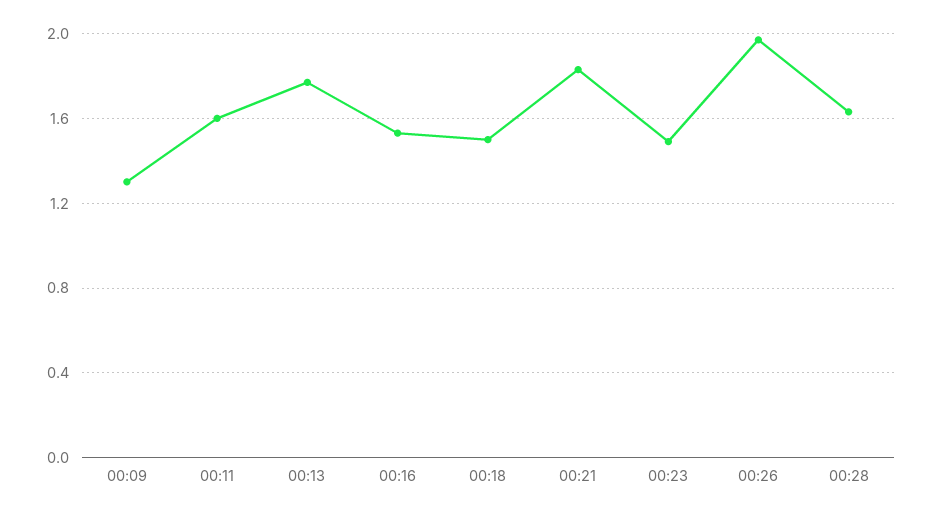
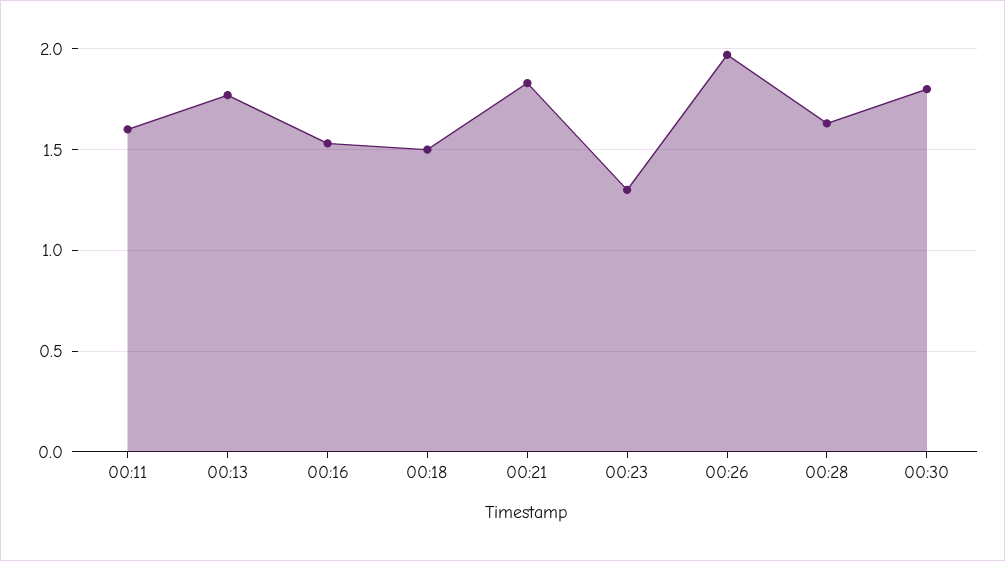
00:09: 1.3 -> none
00:23: 1.5 -> 1.3
00:30: none -> 1.8

